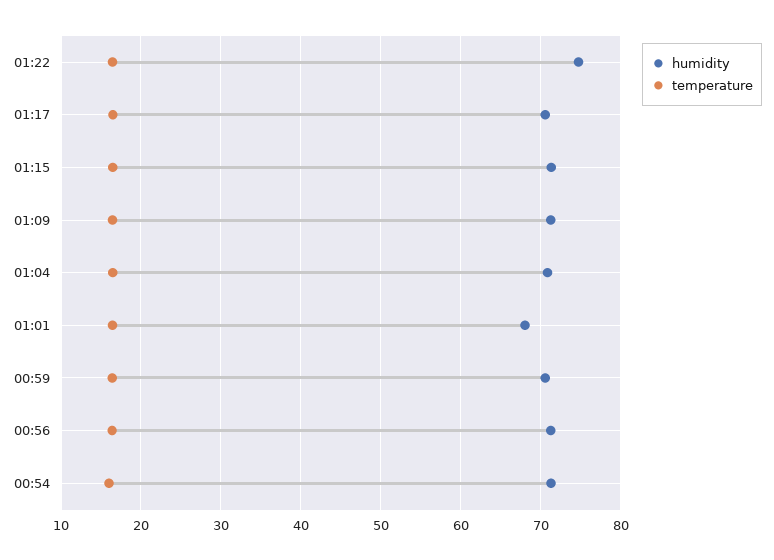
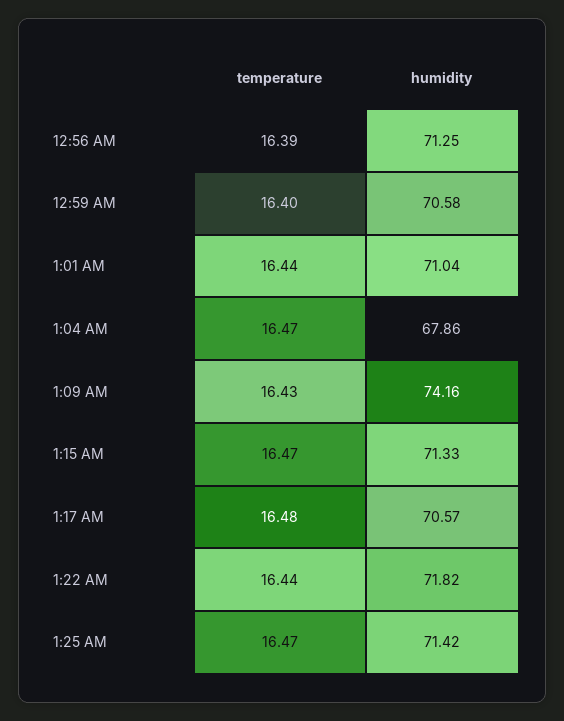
humidity, 01:22: 75 -> 71.82
humidity, 01:09: 71 -> 74.16
humidity, 01:04: 71 -> 67.86
humidity, 01:01: 68 -> 71.04
humidity, 00:54: 71 -> none
temperature, 00:54: 16 -> none
temperature, 1:25 AM: none -> 16.47
humidity, 1:25 AM: none -> 71.42

